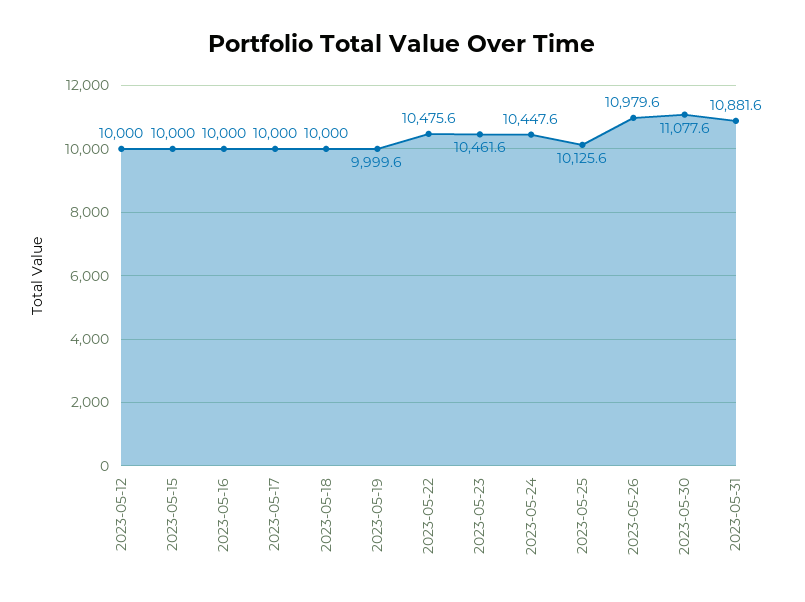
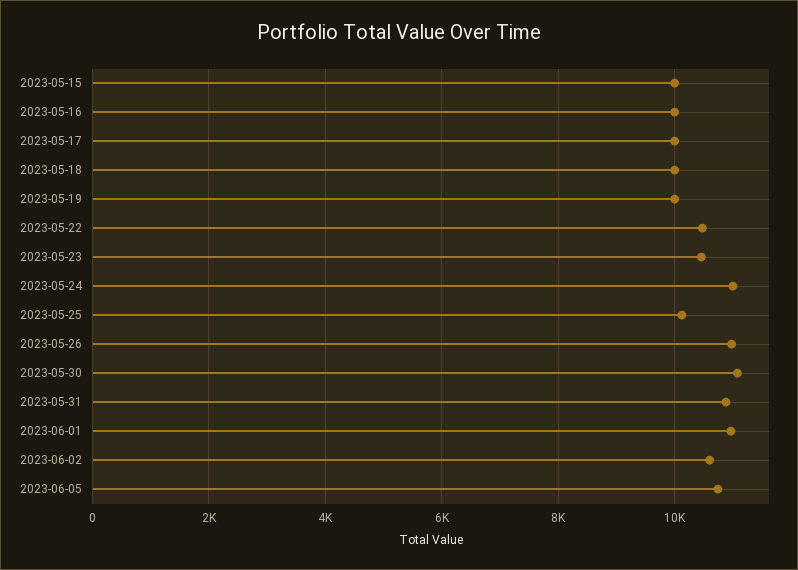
2023-05-12: 10000 -> none
2023-05-24: 10447.6 -> 11000
2023-06-01: none -> 11000
2023-06-02: none -> 10600
2023-06-05: none -> 10800

